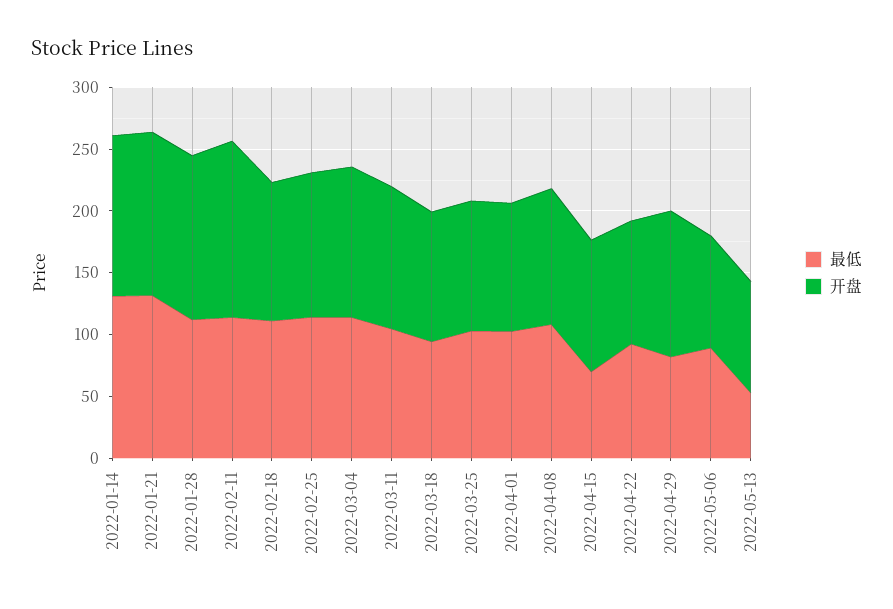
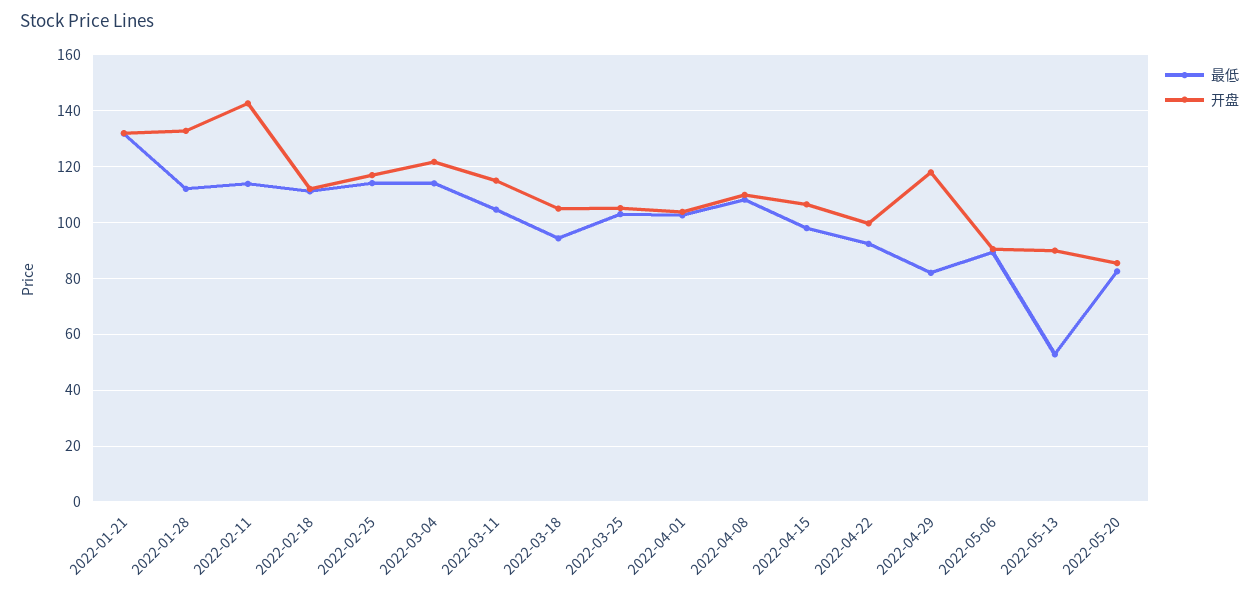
最低, 2022-01-14: 130 -> none
开盘, 2022-01-14: 130 -> none
最低, 2022-04-15: 70 -> 97.5
最低, 2022-05-20: none -> 82.5
开盘, 2022-05-20: none -> 85

